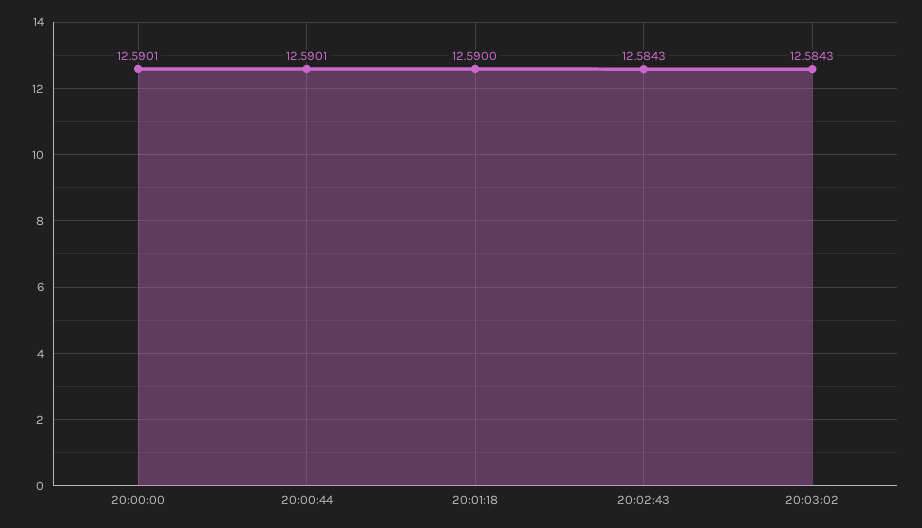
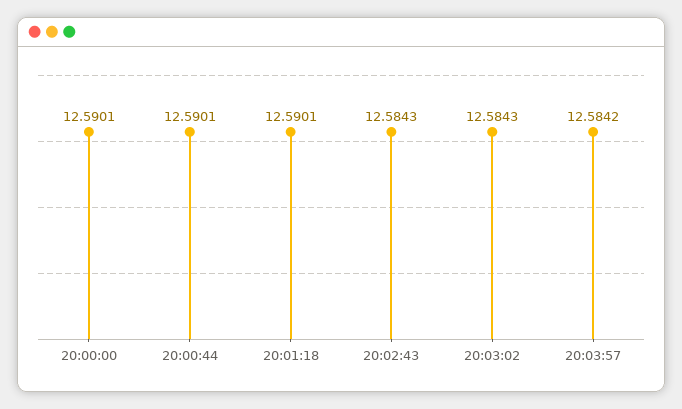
20:01:18: 12.59 -> 12.5901
20:03:57: none -> 12.5842

